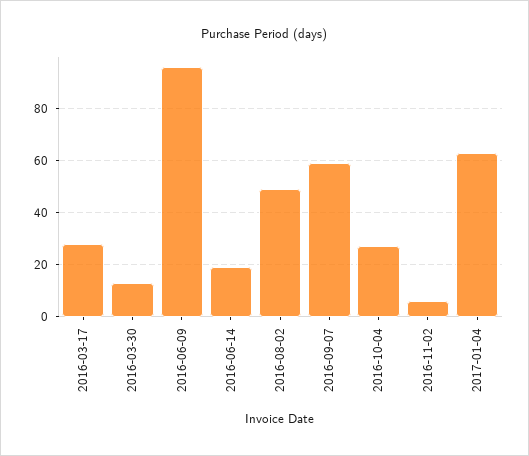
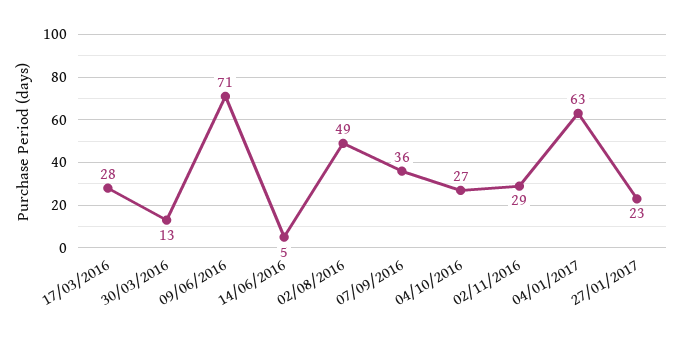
2016-06-09: 95 -> 71
2016-06-14: 20 -> 5
2016-09-07: 60 -> 36
2016-11-02: 5 -> 29
27/01/2017: none -> 23

